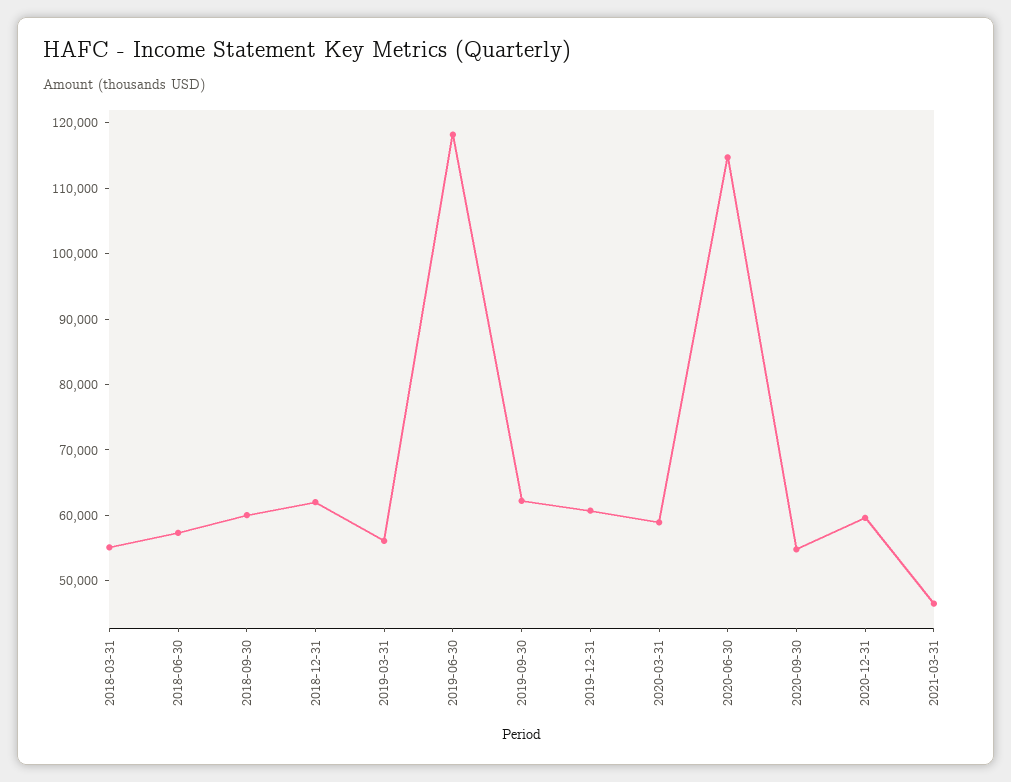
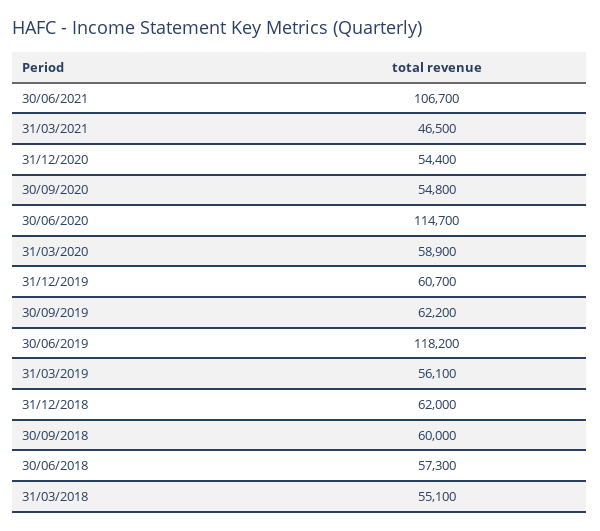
2020-12-31: 60000 -> 54400
30/06/2021: none -> 106700

